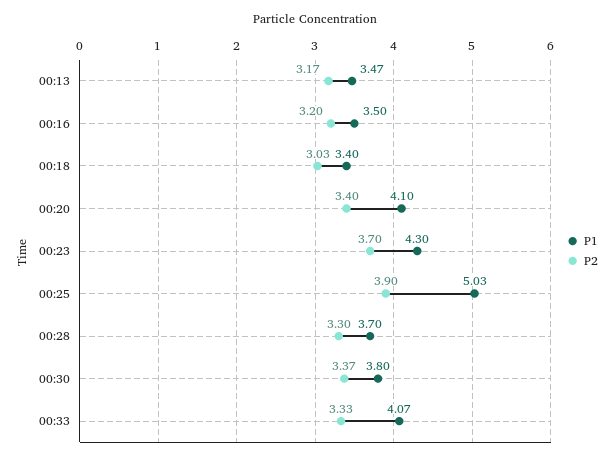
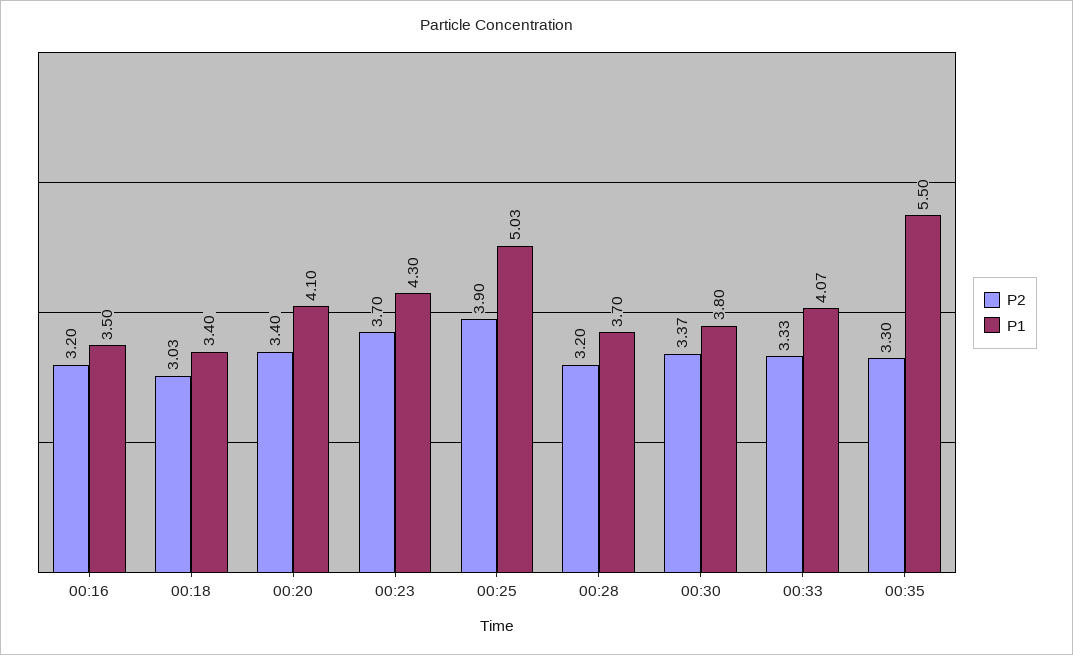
P1, 00:13: 3.47 -> none
P2, 00:13: 3.17 -> none
P2, 00:28: 3.3 -> 3.2
P2, 00:35: none -> 3.3
P1, 00:35: none -> 5.5

